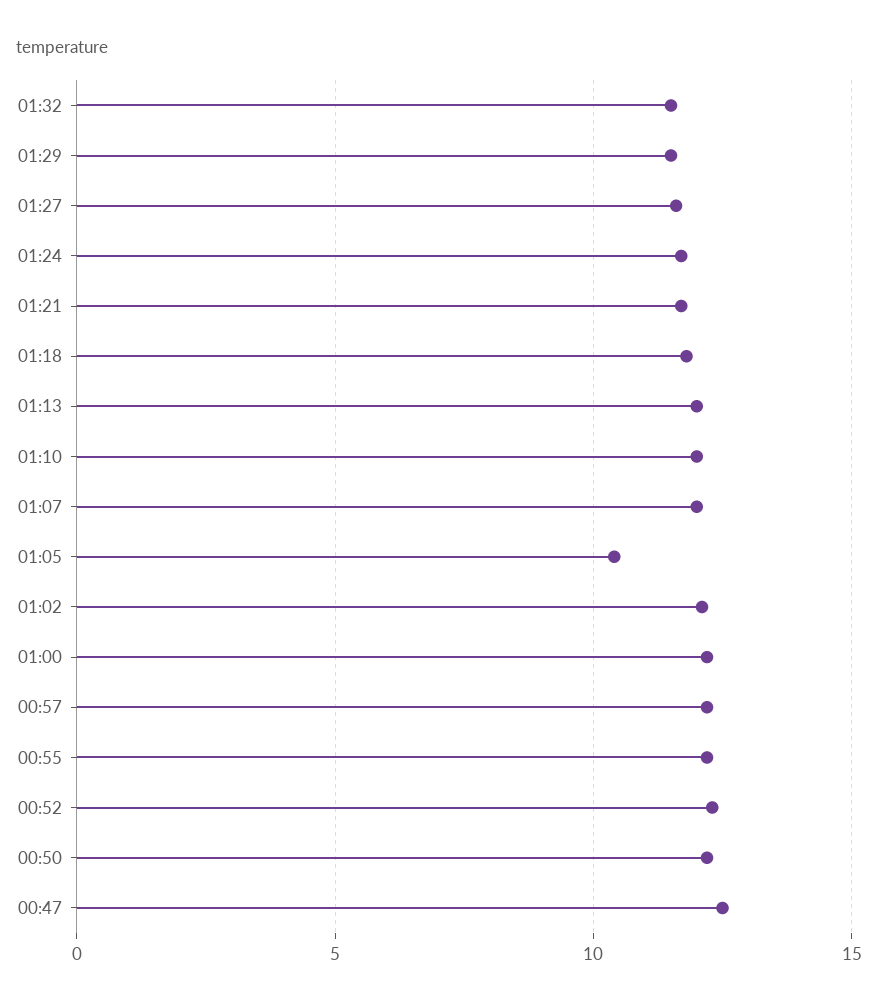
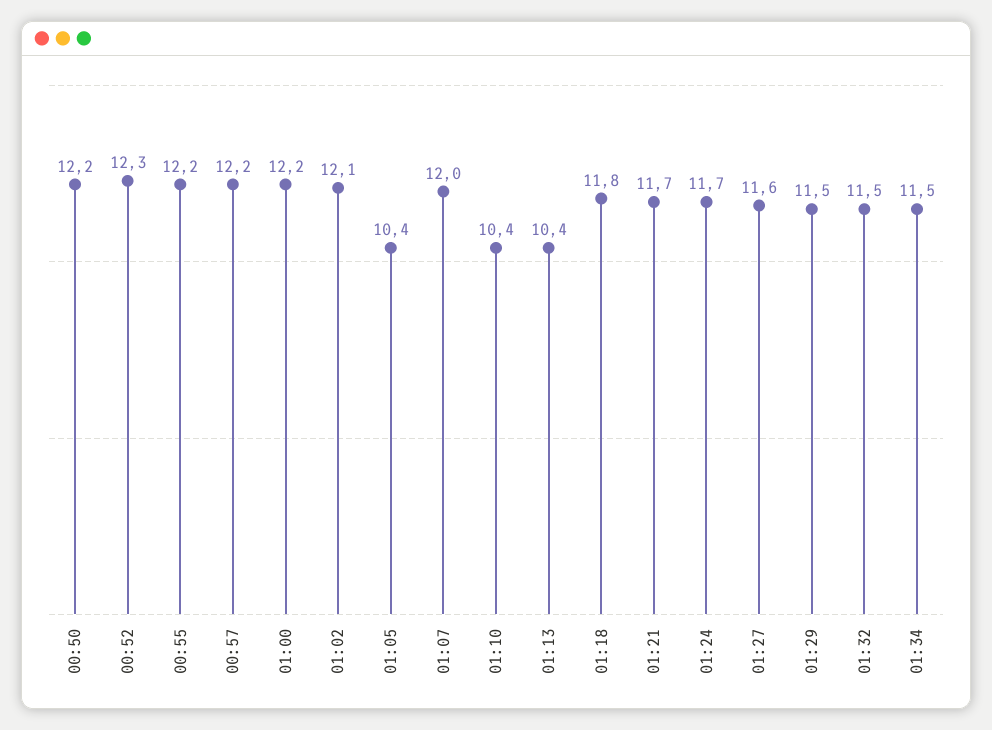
01:13: 12 -> 10.4
01:10: 12 -> 10.4
00:47: 12.5 -> none
01:34: none -> 11.5

